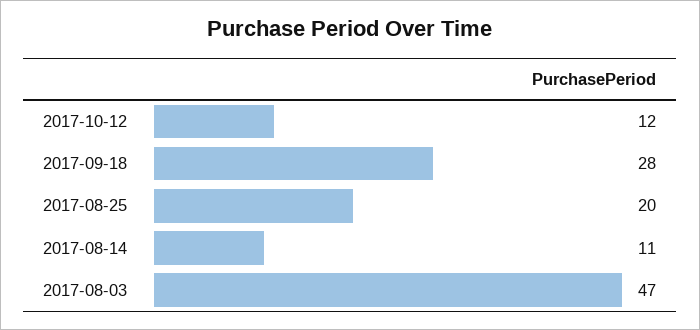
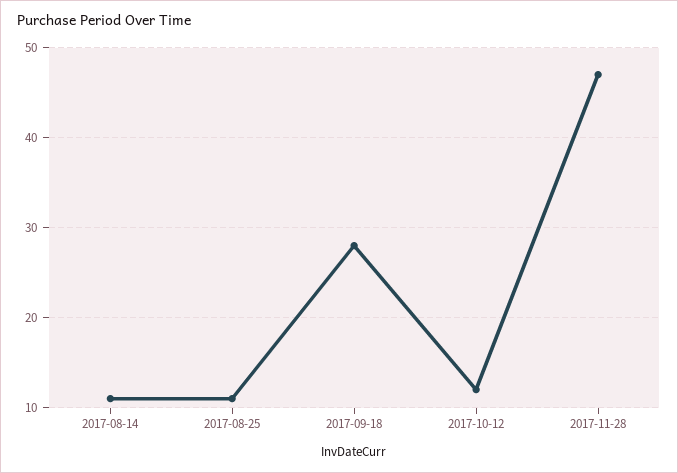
2017-08-25: 20 -> 11
2017-08-03: 47 -> none
2017-11-28: none -> 47

